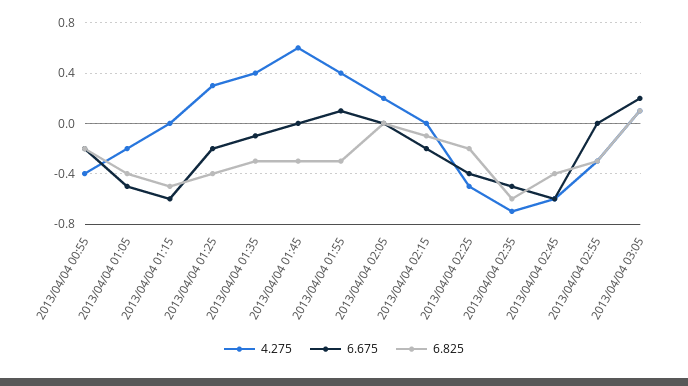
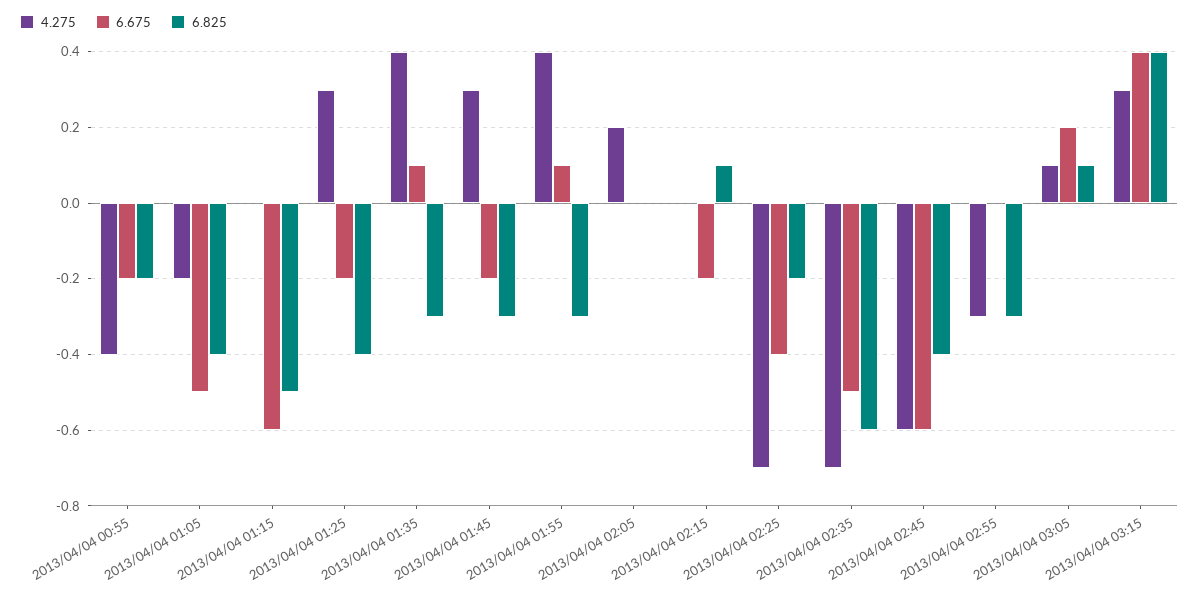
6.675, 2013/04/04 01:35: -0.1 -> 0.1
4.275, 2013/04/04 01:45: 0.6 -> 0.3
6.675, 2013/04/04 01:45: 0 -> -0.2
6.825, 2013/04/04 02:15: -0.1 -> 0.1
4.275, 2013/04/04 02:25: -0.5 -> -0.7
4.275, 2013/04/04 03:15: none -> 0.3
6.675, 2013/04/04 03:15: none -> 0.4
6.825, 2013/04/04 03:15: none -> 0.4

